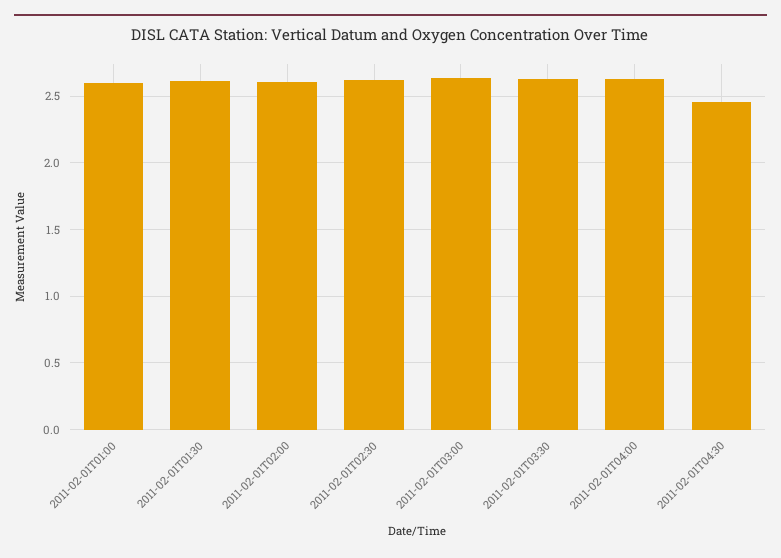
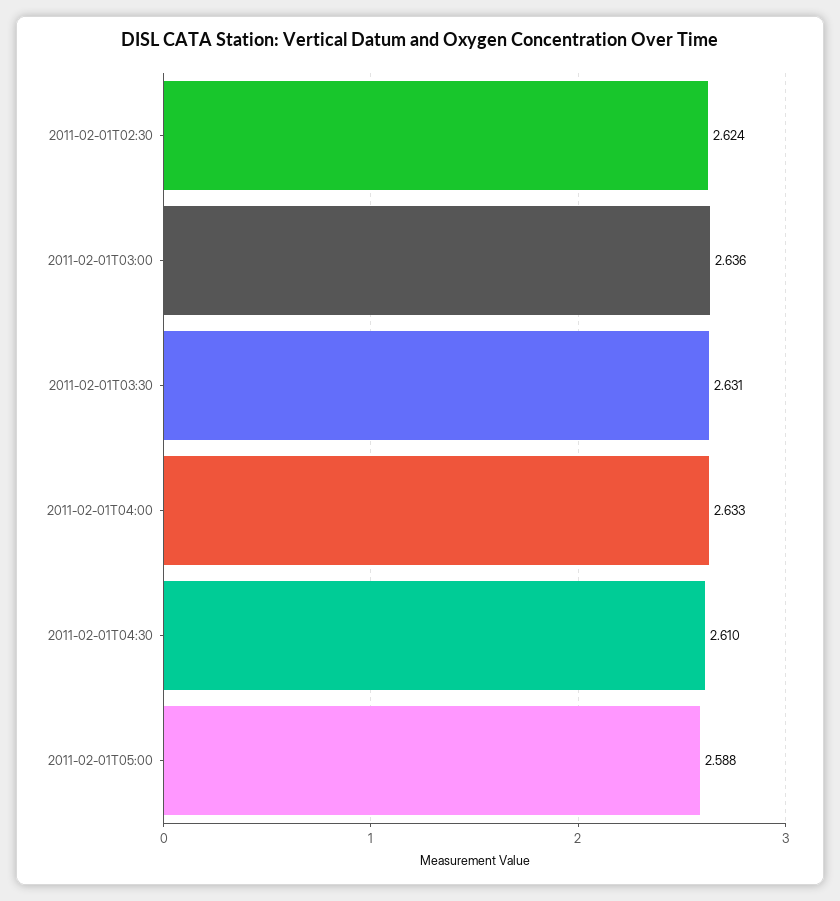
2011-02-01T01:00: 2.6 -> none
2011-02-01T01:30: 2.6 -> none
2011-02-01T02:00: 2.6 -> none
2011-02-01T04:30: 2.45 -> 2.61
2011-02-01T05:00: none -> 2.588

